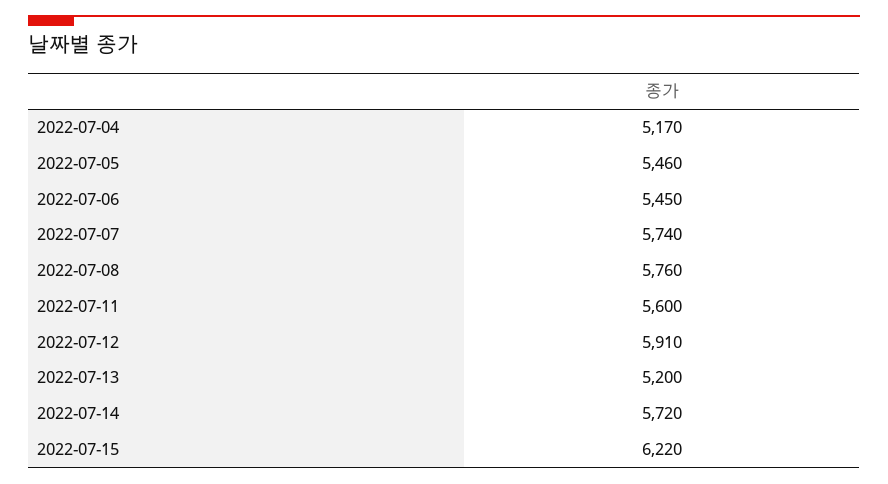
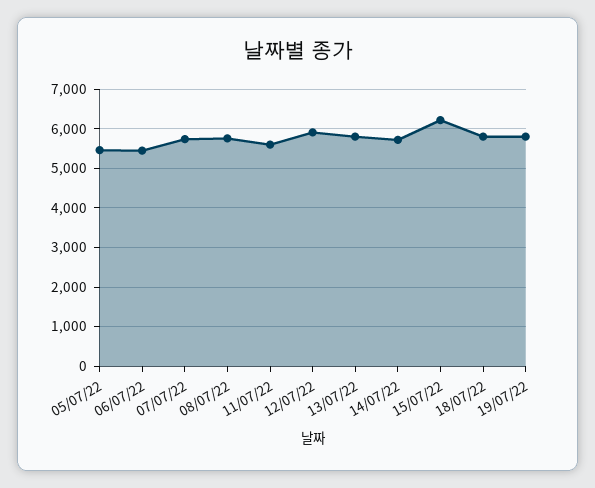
2022-07-04: 5170 -> none
2022-07-13: 5200 -> 5800
18/07/22: none -> 5800
19/07/22: none -> 5800

